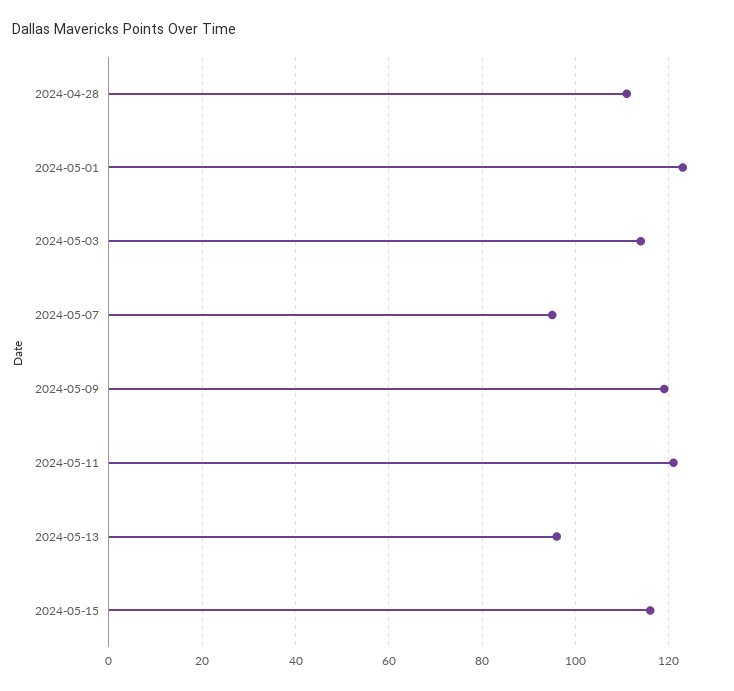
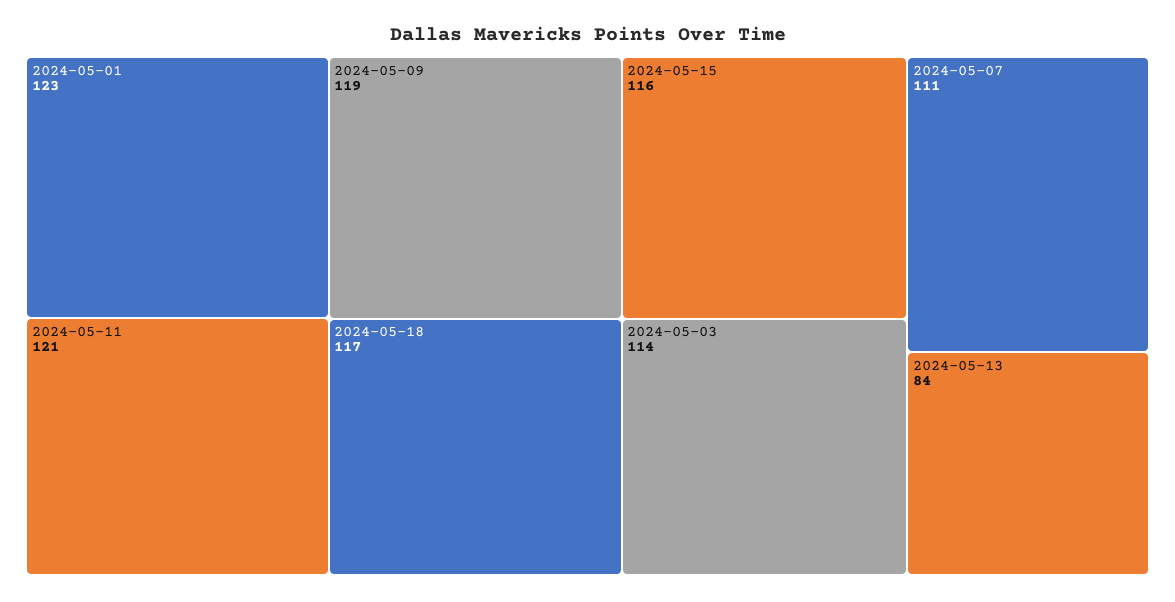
2024-04-28: 110 -> none
2024-05-07: 95 -> 111
2024-05-13: 95 -> 84
2024-05-18: none -> 117

